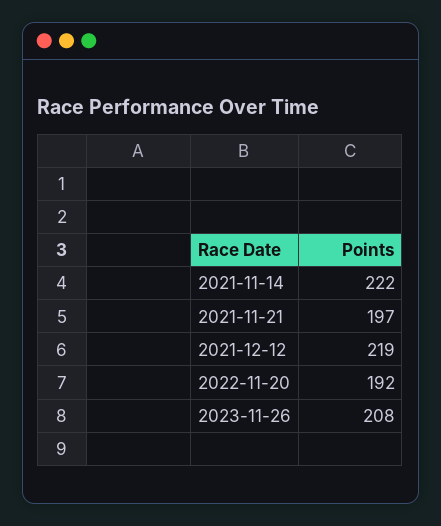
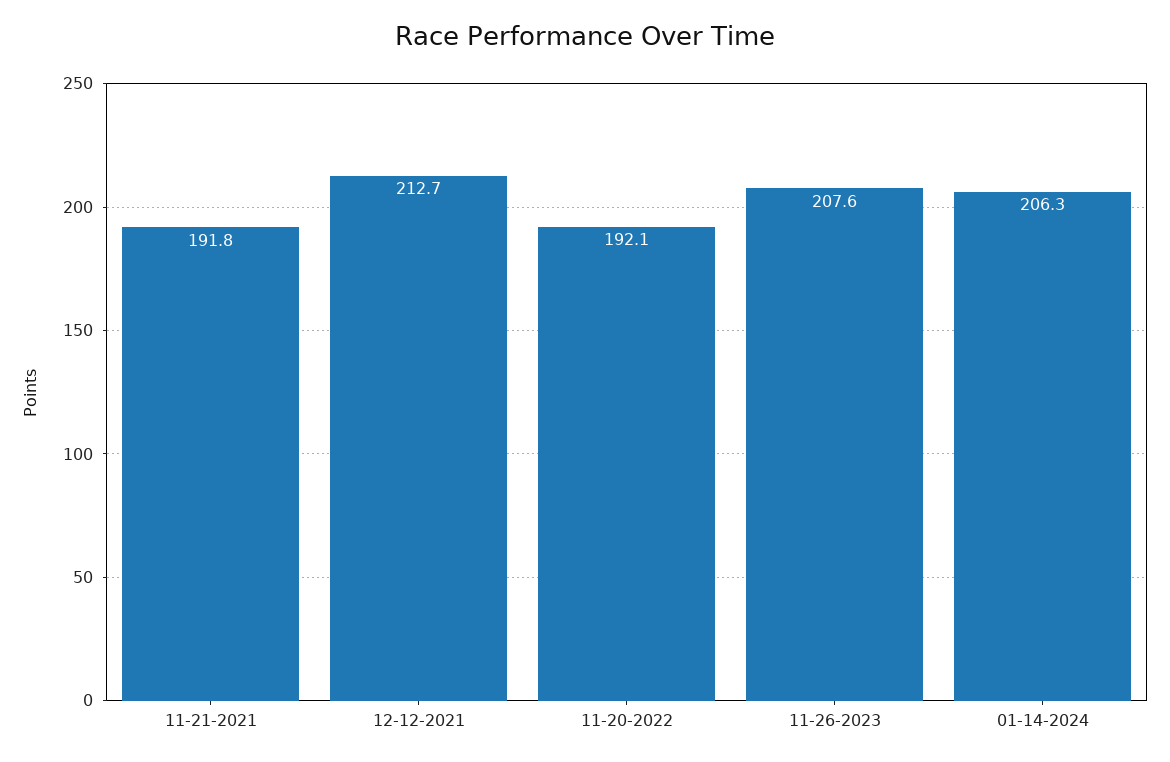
2021-11-14: 222 -> none
2021-11-21: 197 -> 191.8
2021-12-12: 219 -> 212.7
01-14-2024: none -> 206.3

